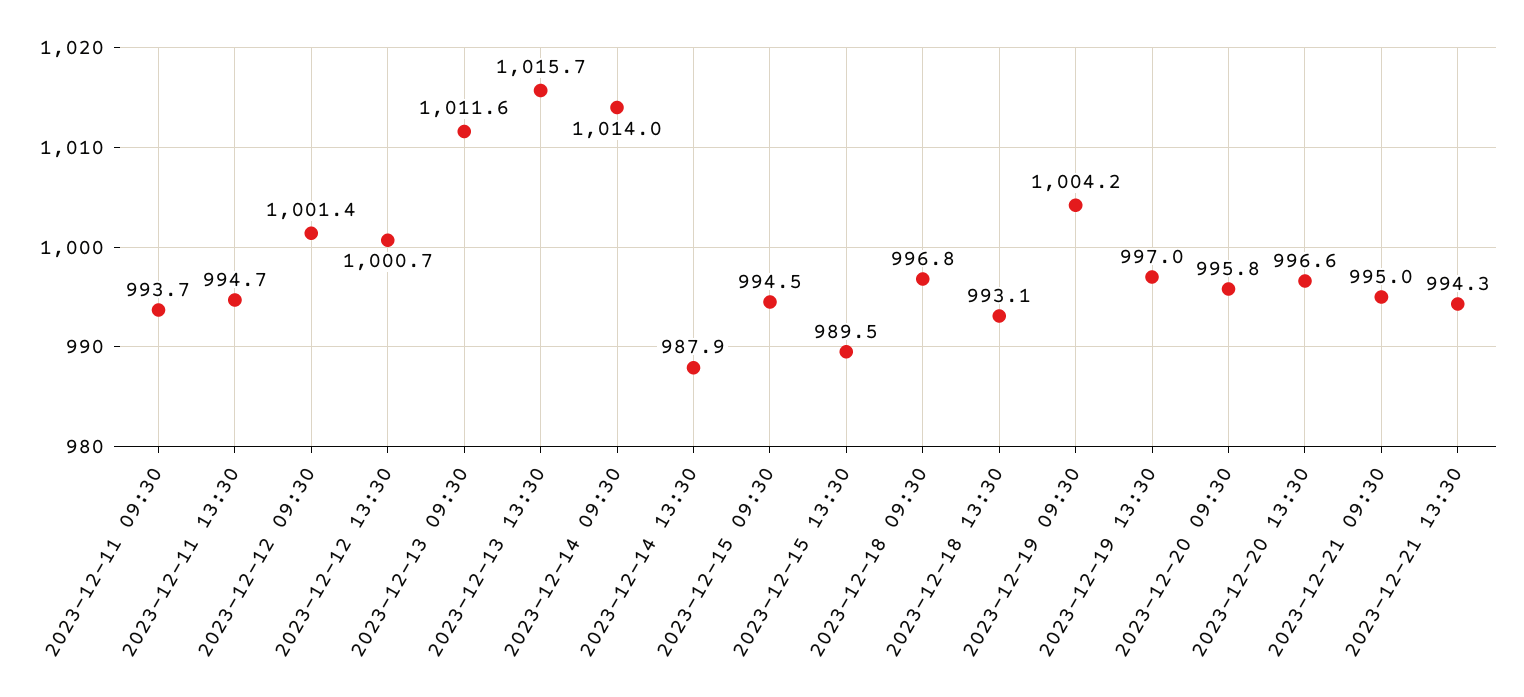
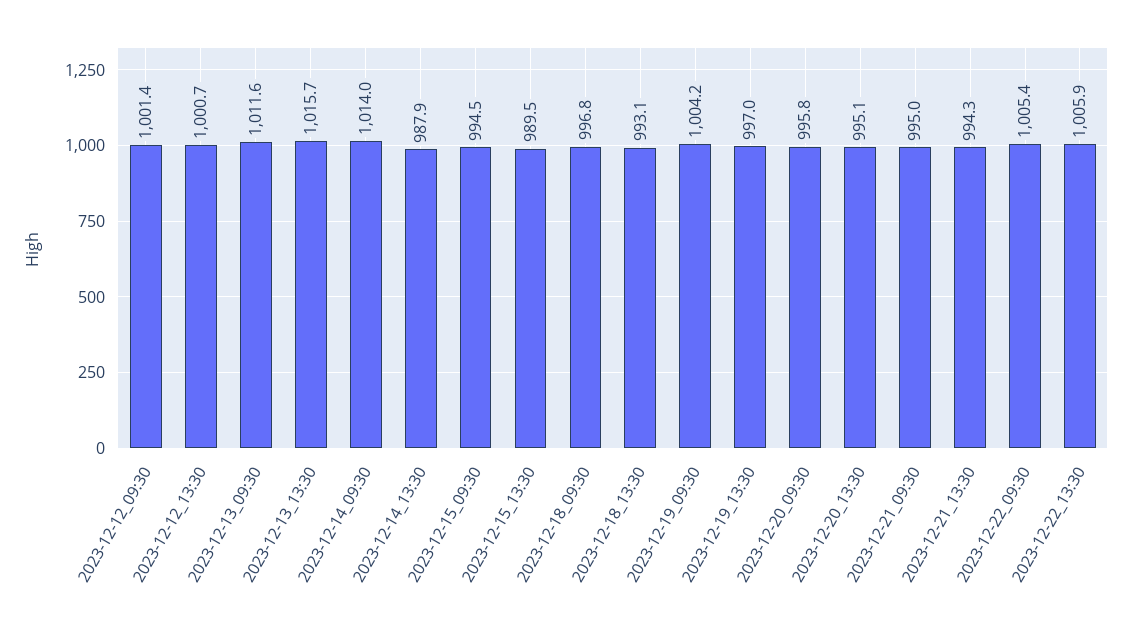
2023-12-11 09:30: 993.7 -> none
2023-12-11 13:30: 994.7 -> none
2023-12-20 13:30: 996.6 -> 995.1
2023-12-22_09:30: none -> 1005.4
2023-12-22_13:30: none -> 1005.9

